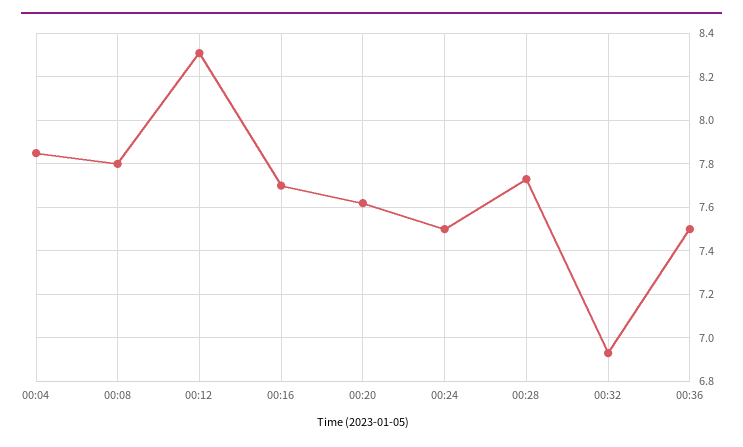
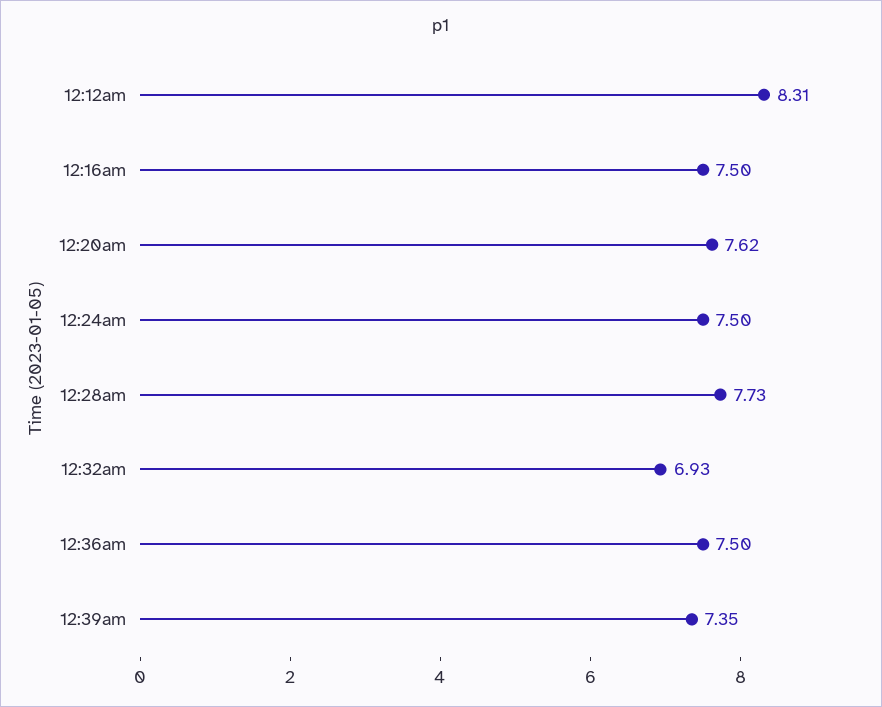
00:04: 7.85 -> none
00:08: 7.8 -> none
00:16: 7.7 -> 7.5
12:39am: none -> 7.35

